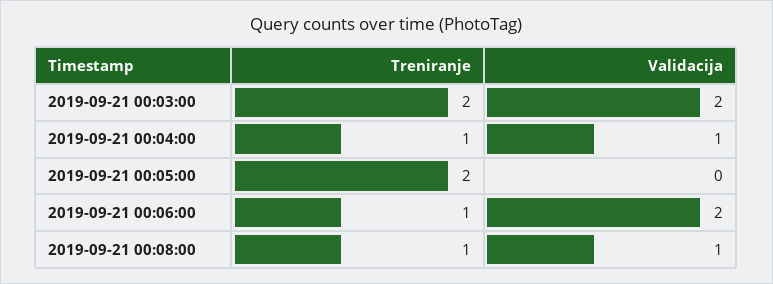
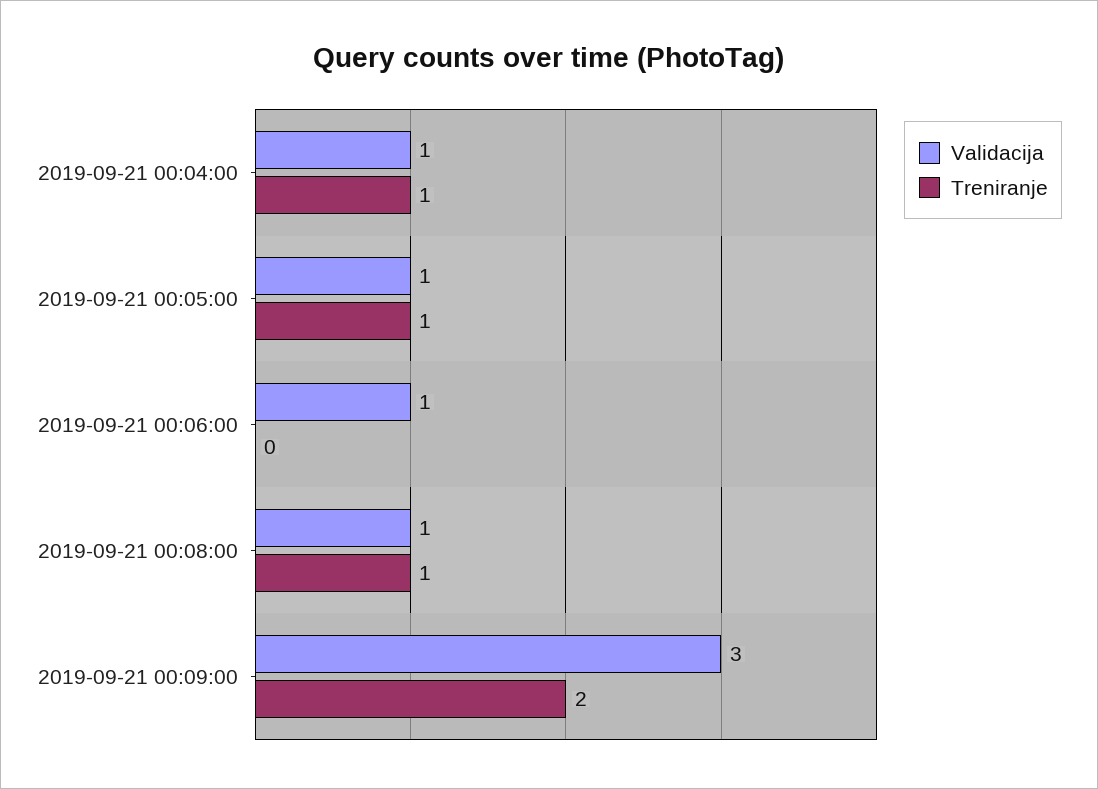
Treniranje, 2019-09-21 00:03:00: 2 -> none
Validacija, 2019-09-21 00:03:00: 2 -> none
Treniranje, 2019-09-21 00:05:00: 2 -> 1
Validacija, 2019-09-21 00:05:00: 0 -> 1
Treniranje, 2019-09-21 00:06:00: 1 -> 0
Validacija, 2019-09-21 00:06:00: 2 -> 1
Validacija, 2019-09-21 00:09:00: none -> 3
Treniranje, 2019-09-21 00:09:00: none -> 2

